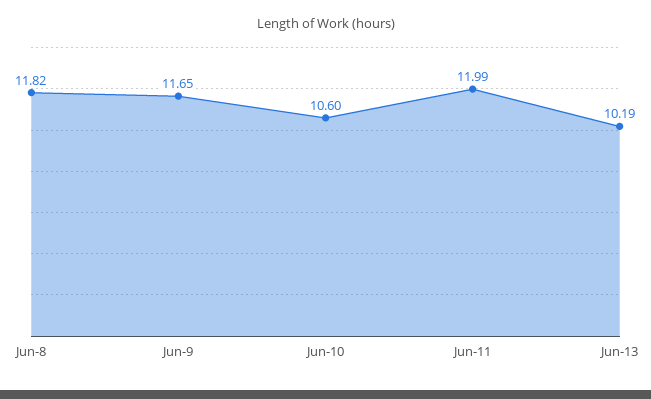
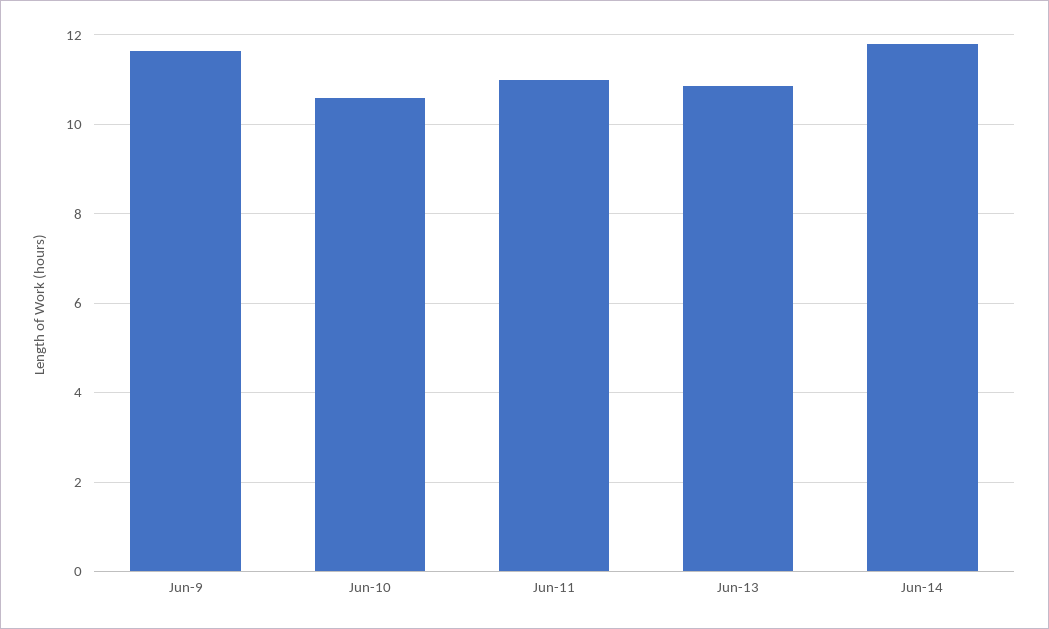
Jun-8: 11.82 -> none
Jun-11: 11.99 -> 11
Jun-13: 10.19 -> 10.8
Jun-14: none -> 11.8

